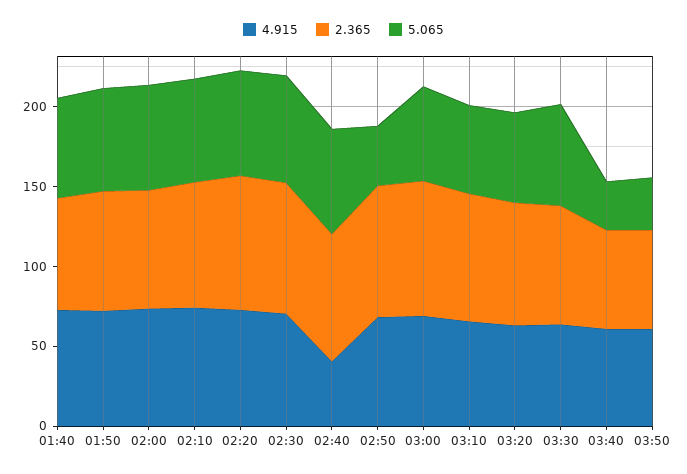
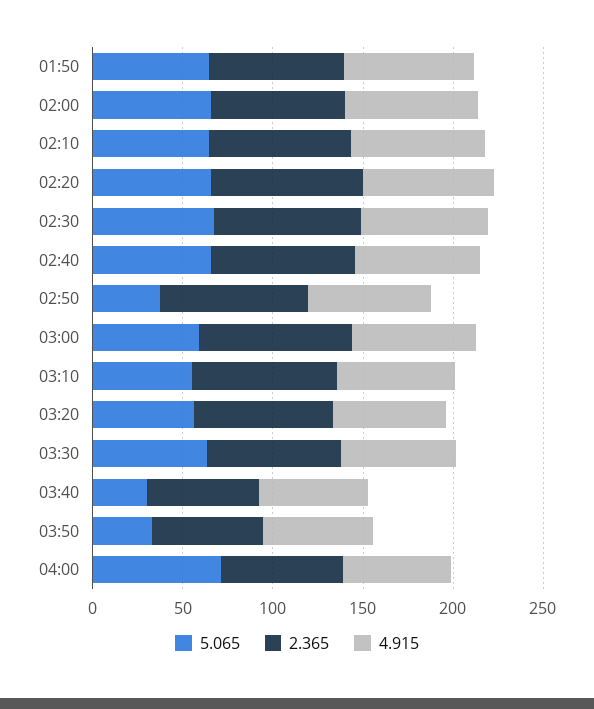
4.915, 01:40: 70 -> none
2.365, 01:40: 70 -> none
5.065, 01:40: 60 -> none
4.915, 02:40: 40 -> 70
5.065, 04:00: none -> 70
2.365, 04:00: none -> 70
4.915, 04:00: none -> 60

